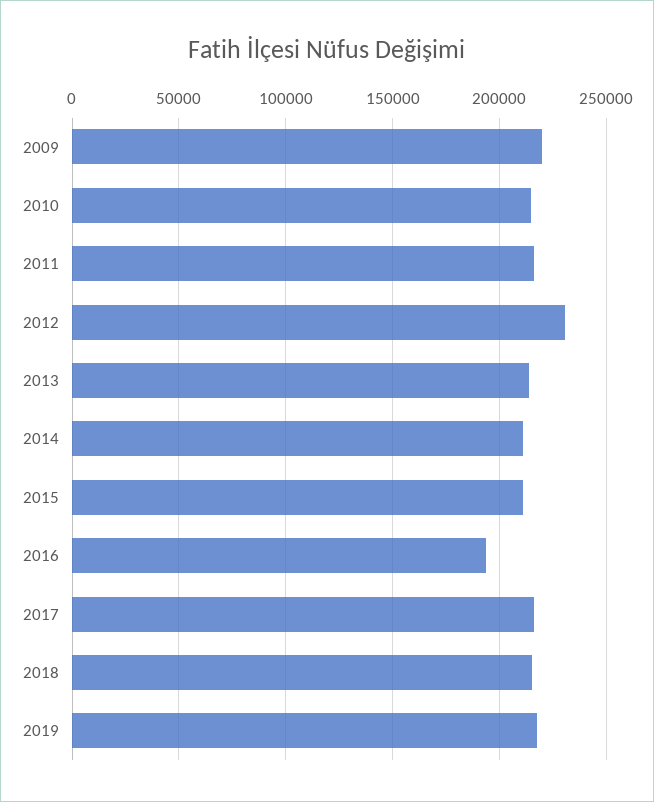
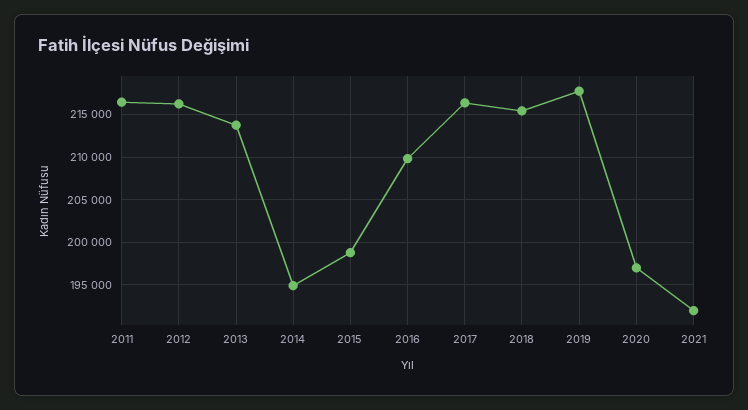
2009: 220000 -> none
2010: 215000 -> none
2012: 230000 -> 216000
2014: 210000 -> 195000
2015: 210000 -> 199000
2016: 195000 -> 210000
2020: none -> 197000
2021: none -> 192000

